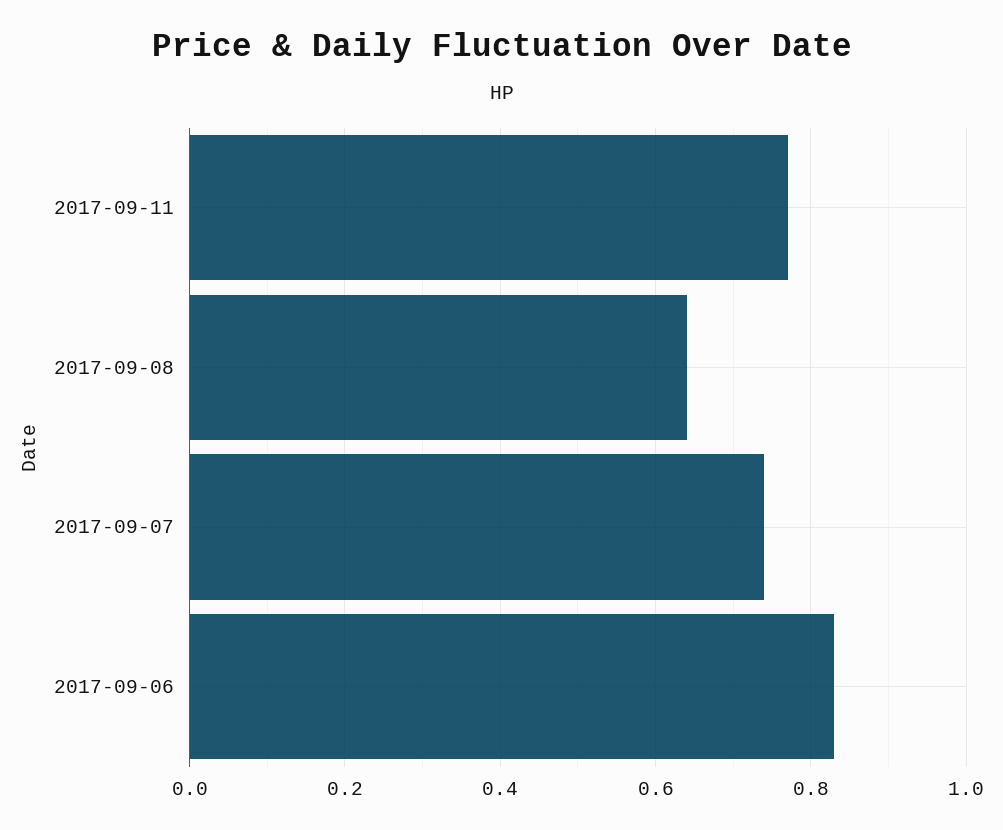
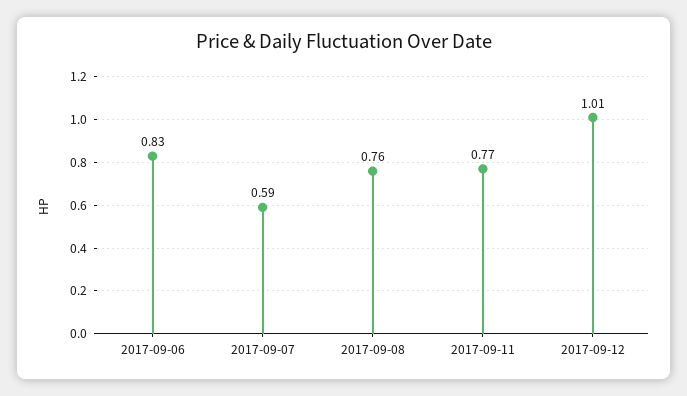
2017-09-08: 0.65 -> 0.76
2017-09-07: 0.75 -> 0.59
2017-09-12: none -> 1.01

